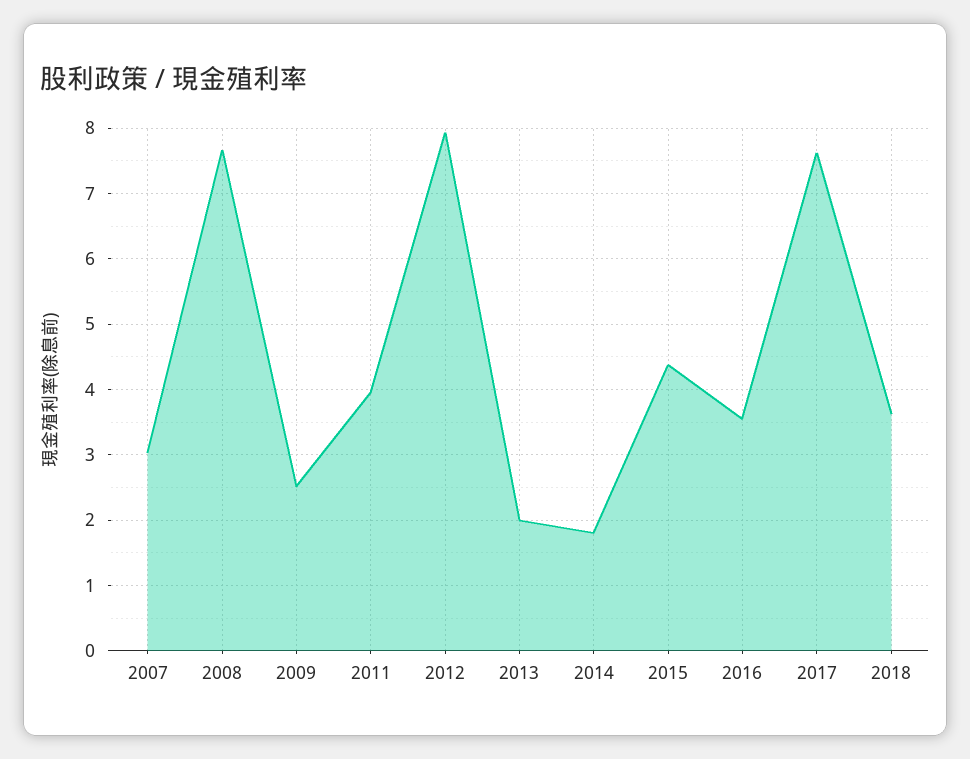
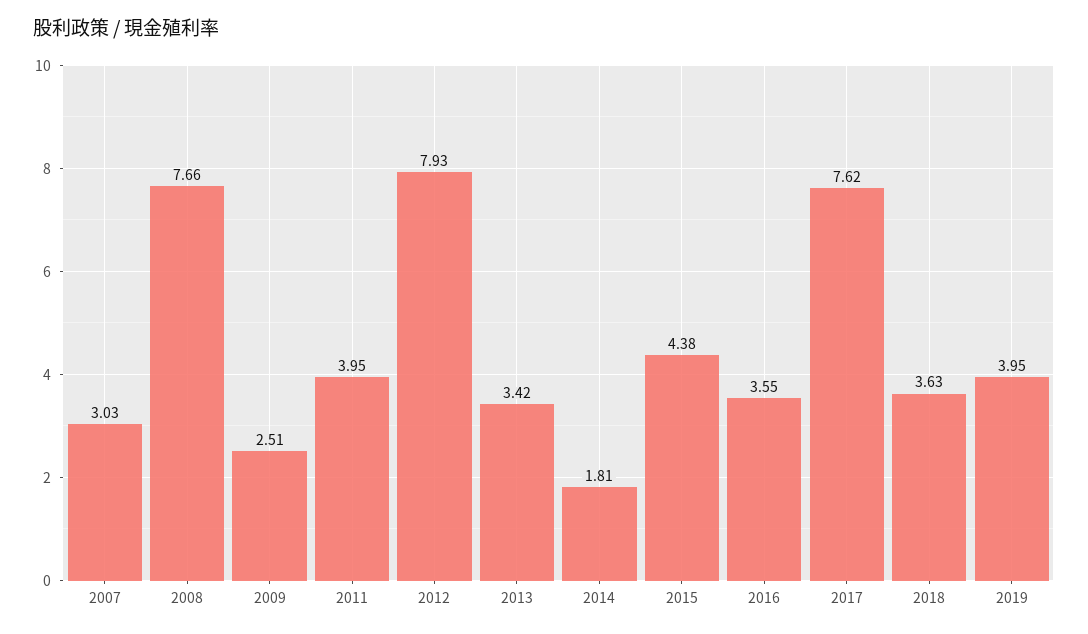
2013: 2 -> 3.42
2019: none -> 3.95

